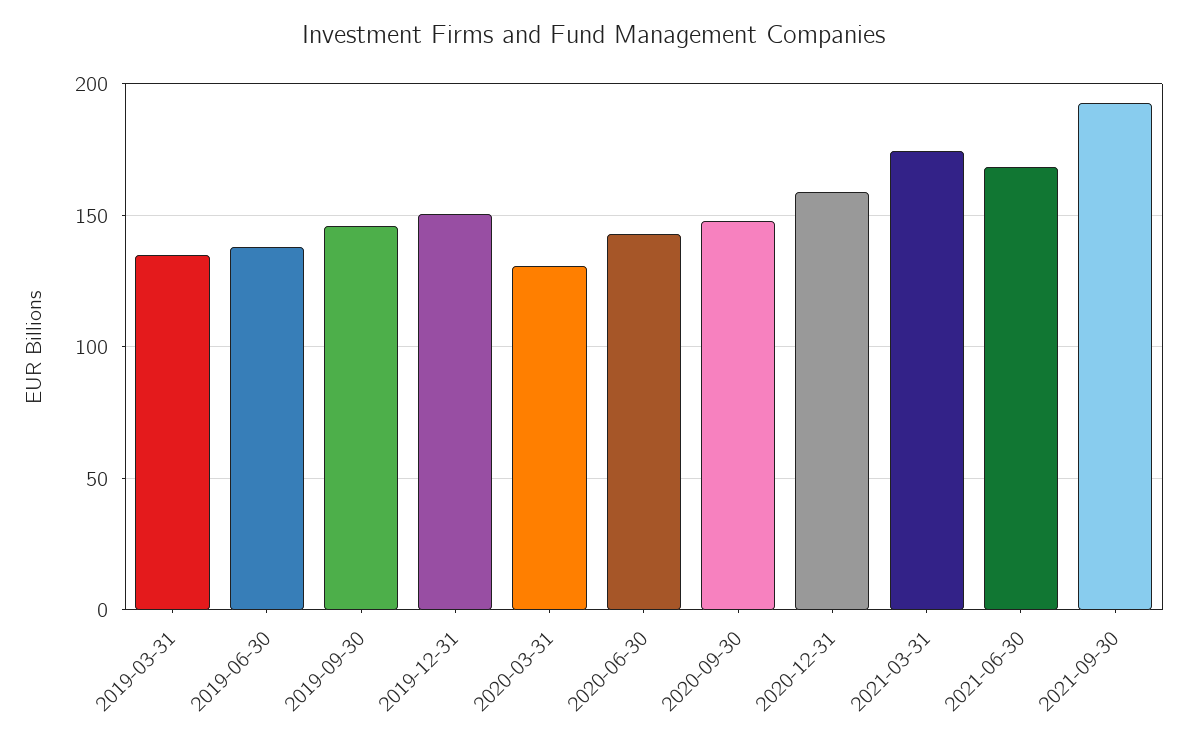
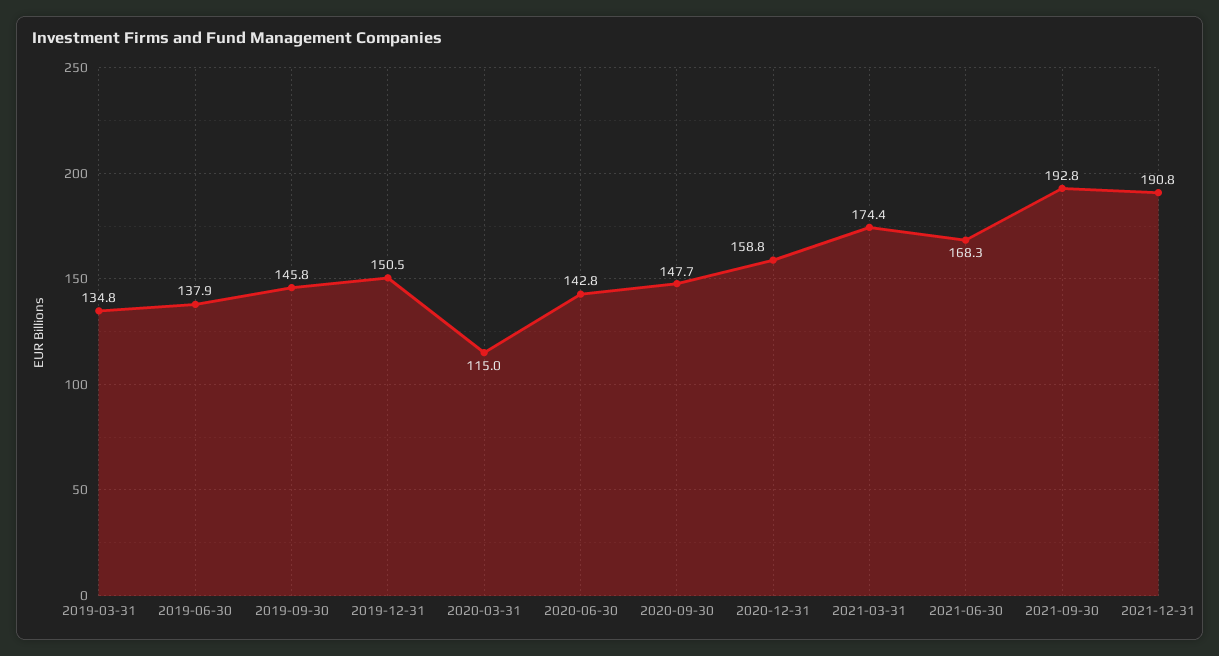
2020-03-31: 130 -> 115
2021-12-31: none -> 190.8

